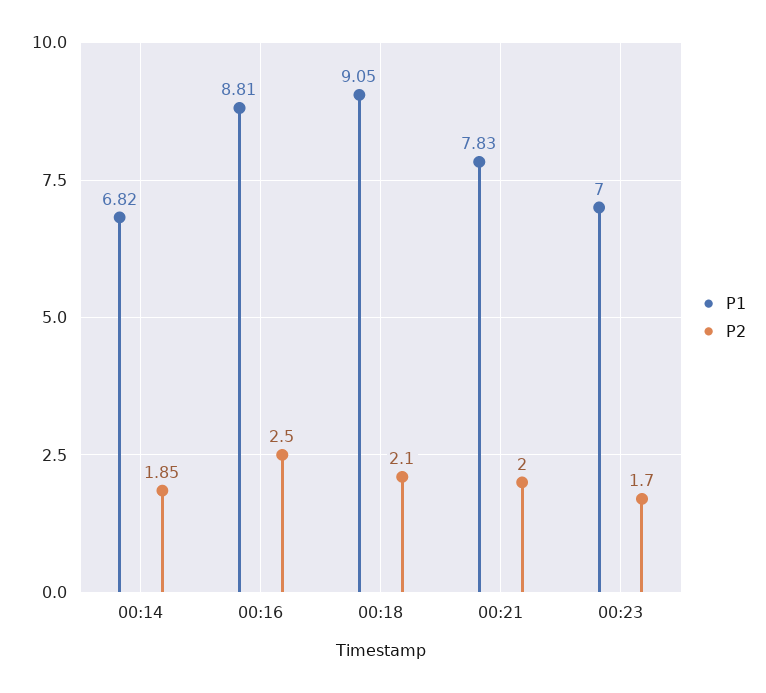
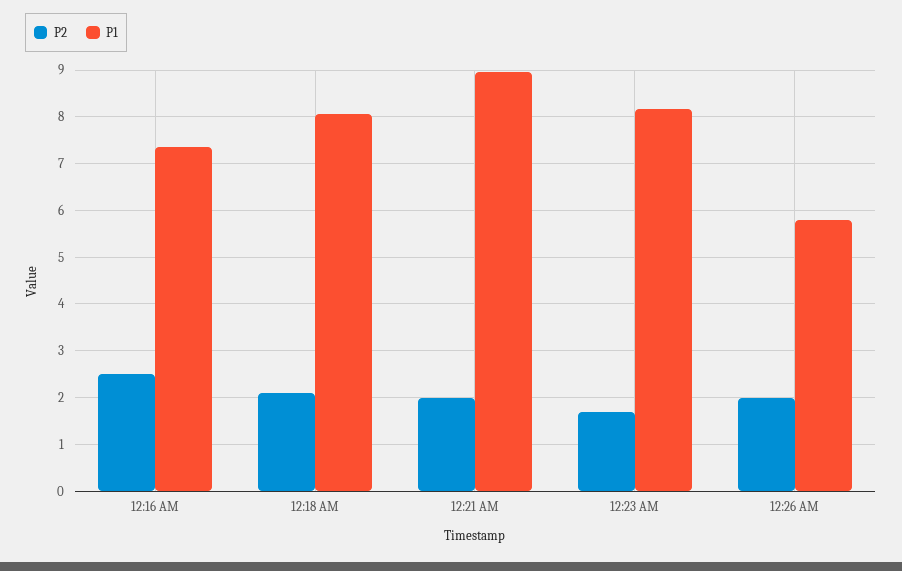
P1, 00:14: 6.82 -> none
P2, 00:14: 1.85 -> none
P1, 00:16: 8.81 -> 7.4
P1, 00:18: 9.05 -> 8
P1, 00:21: 7.83 -> 9
P1, 00:23: 7 -> 8.2
P2, 12:26 AM: none -> 2
P1, 12:26 AM: none -> 5.8

